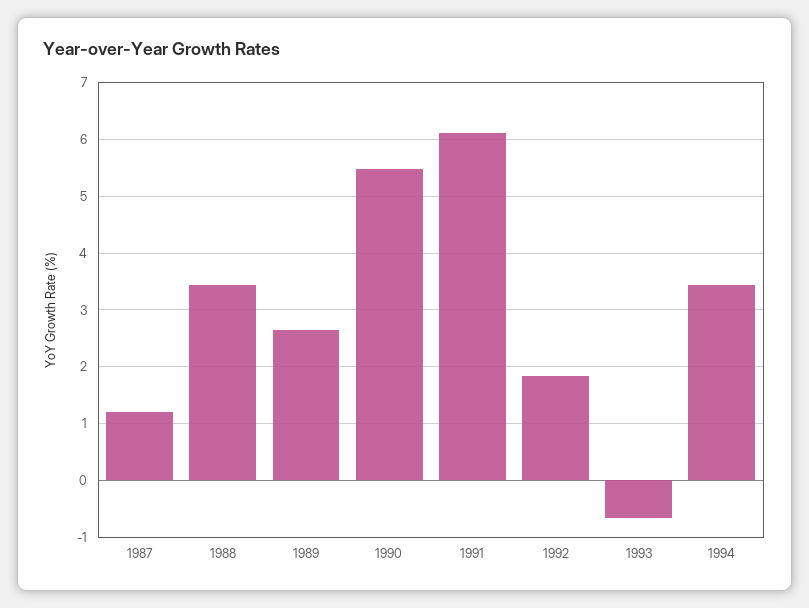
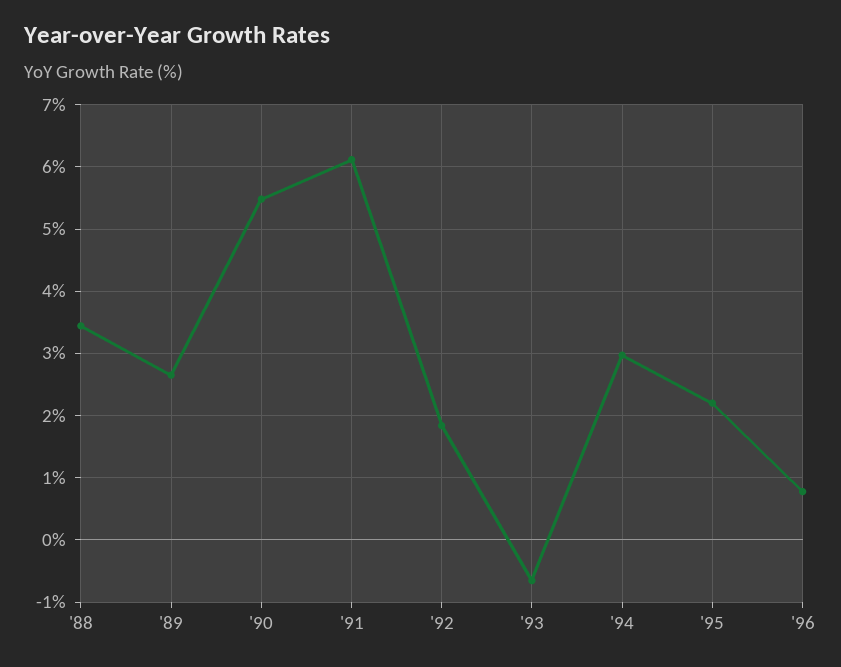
1987: 1.2 -> none
1994: 3.4 -> 3
'95: none -> 2.2
'96: none -> 0.8

